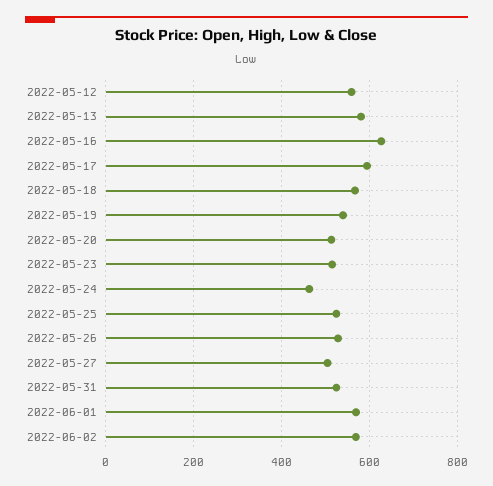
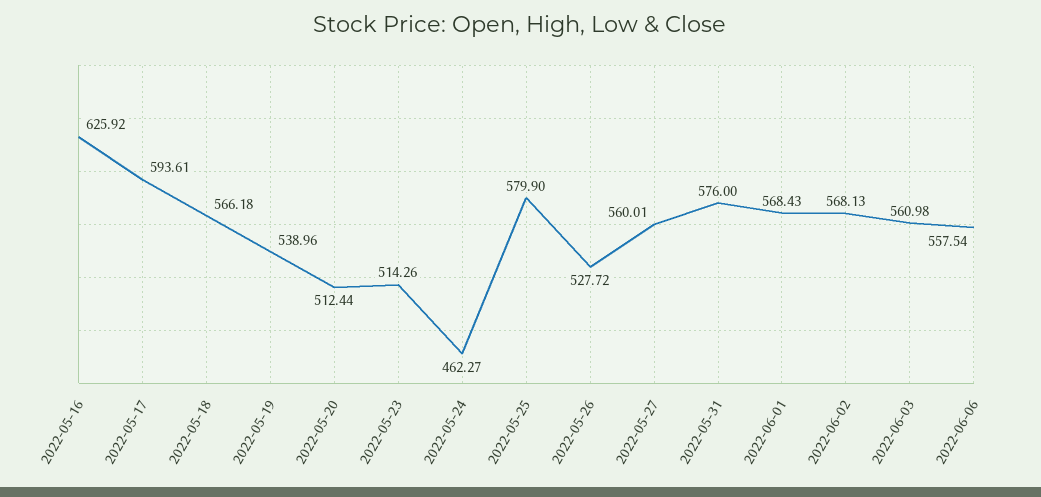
2022-05-12: 560 -> none
2022-05-13: 580 -> none
2022-05-25: 520 -> 579.9
2022-05-27: 500 -> 560.01
2022-05-31: 520 -> 576
2022-06-03: none -> 560.98
2022-06-06: none -> 557.54

